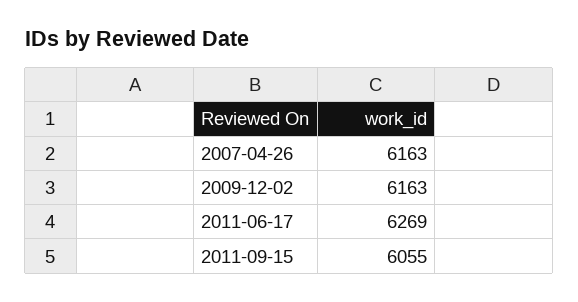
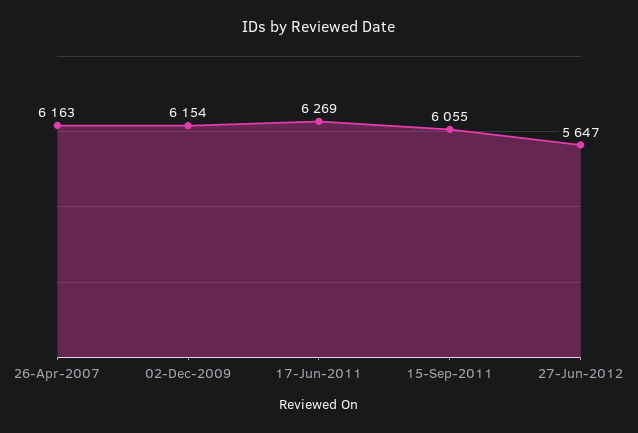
2009-12-02: 6163 -> 6154
27-Jun-2012: none -> 5647

